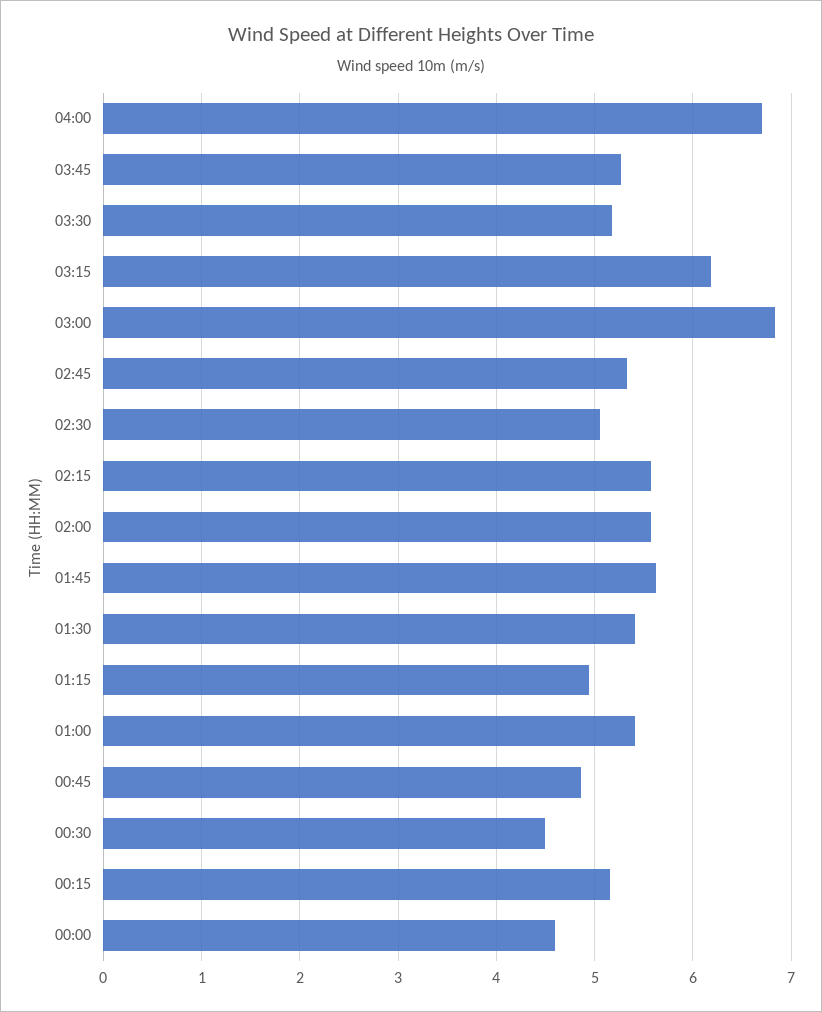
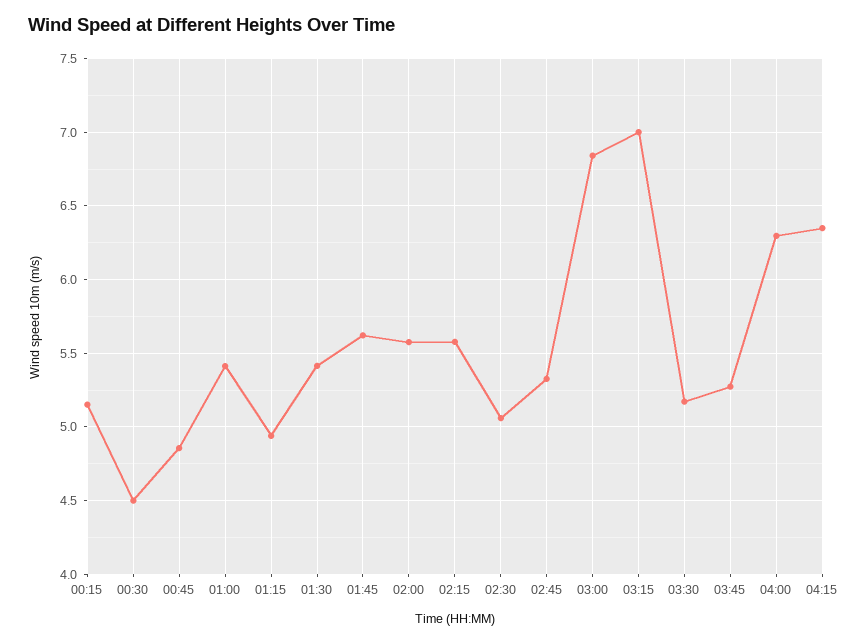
04:00: 6.7 -> 6.3
03:15: 6.2 -> 7
00:00: 4.6 -> none
04:15: none -> 6.35

